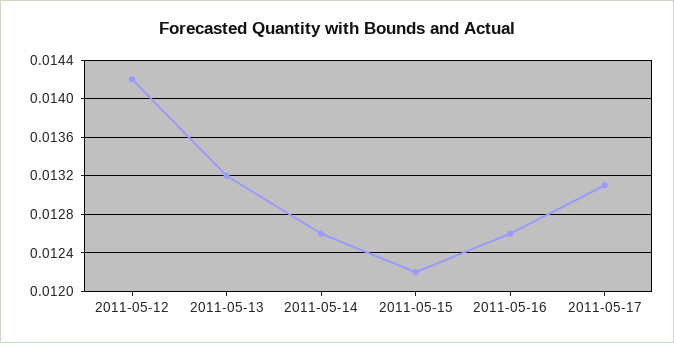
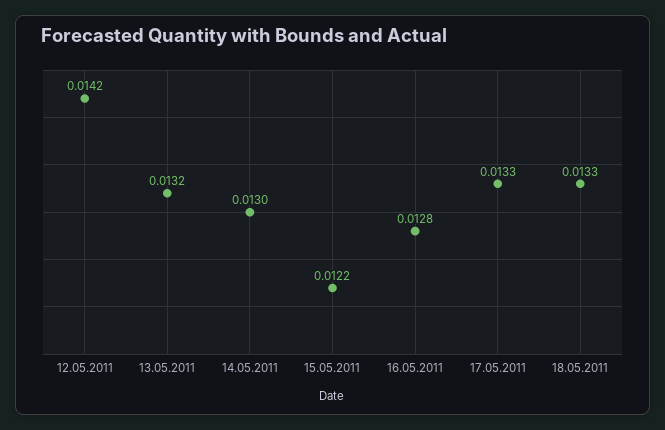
2011-05-14: 0.0126 -> 0.013
2011-05-16: 0.0126 -> 0.0128
2011-05-17: 0.0131 -> 0.0133
18.05.2011: none -> 0.0133

